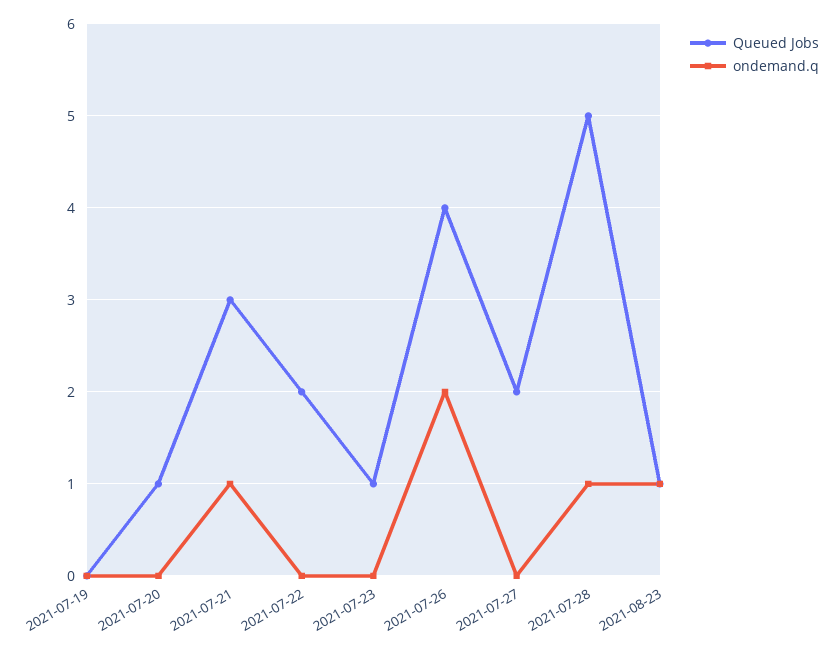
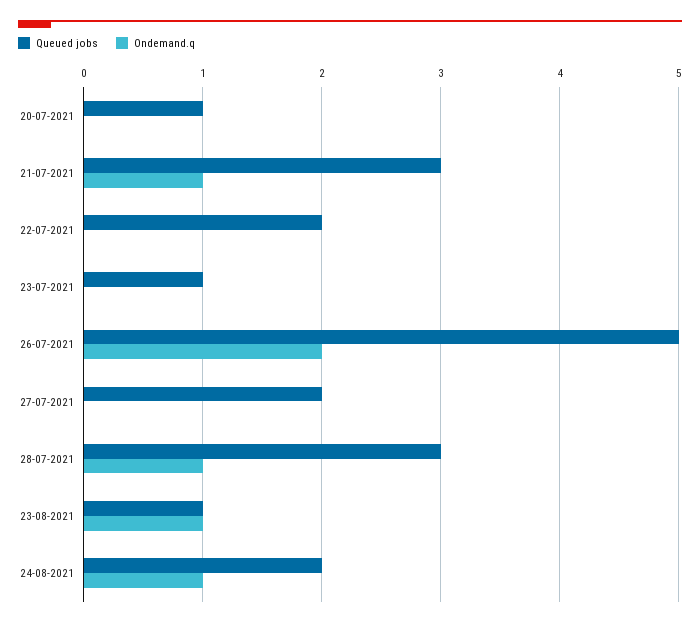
Queued Jobs, 2021-07-19: 0 -> none
ondemand.q, 2021-07-19: 0 -> none
Queued Jobs, 2021-07-26: 4 -> 5
Queued Jobs, 2021-07-28: 5 -> 3
Queued Jobs, 24-08-2021: none -> 2
ondemand.q, 24-08-2021: none -> 1

